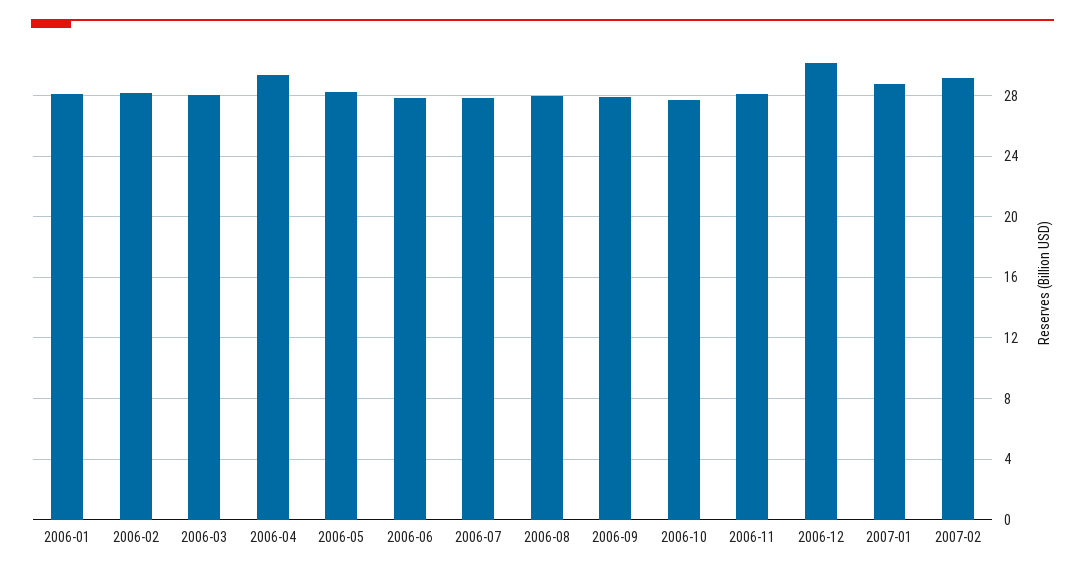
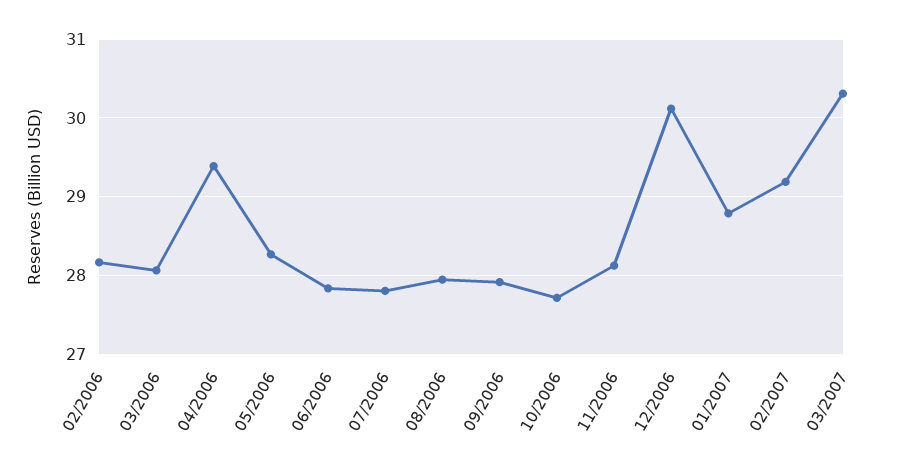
2006-01: 28 -> none
03/2007: none -> 30.3

